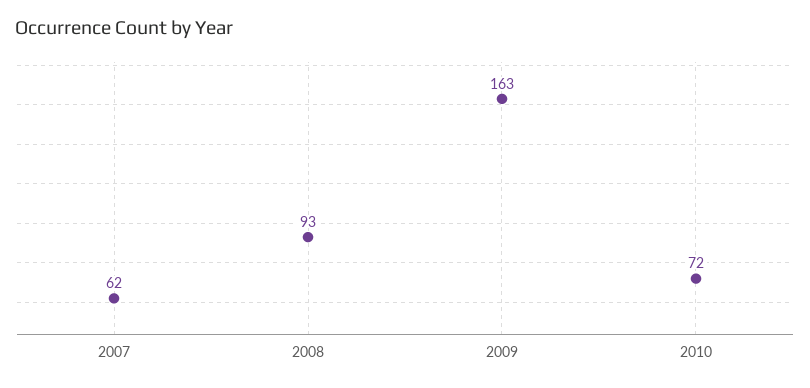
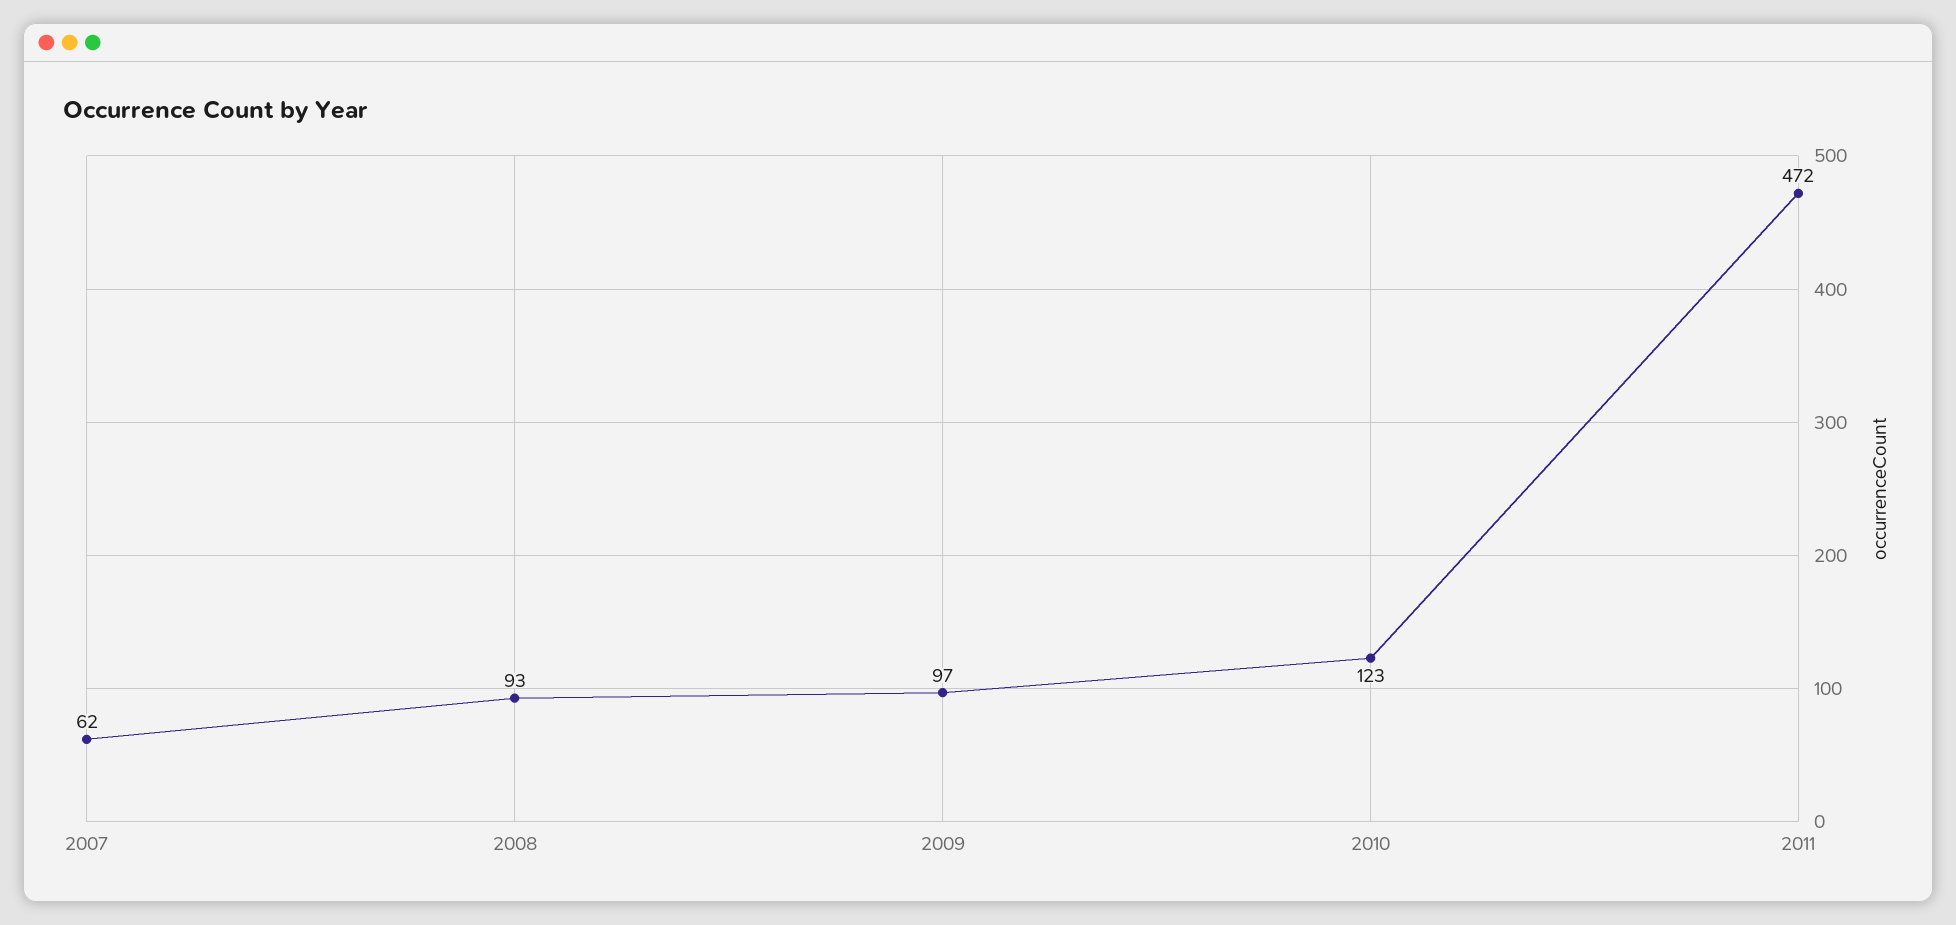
2009: 163 -> 97
2010: 72 -> 123
2011: none -> 472

